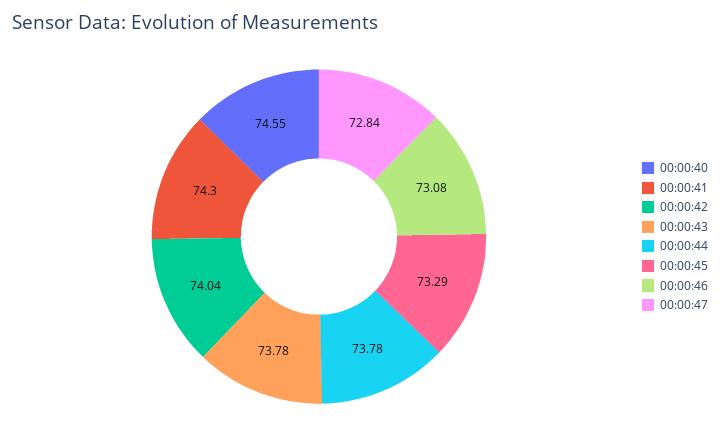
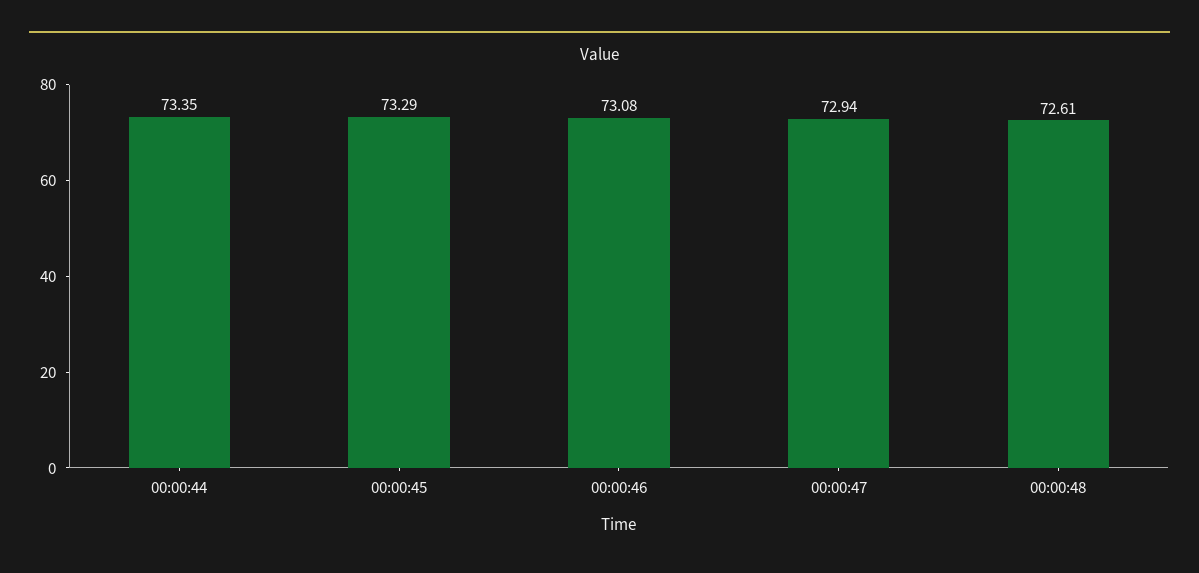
00:00:40: 74.55 -> none
00:00:41: 74.3 -> none
00:00:42: 74.04 -> none
00:00:43: 73.78 -> none
00:00:44: 73.78 -> 73.35
00:00:47: 72.84 -> 72.94
00:00:48: none -> 72.61

